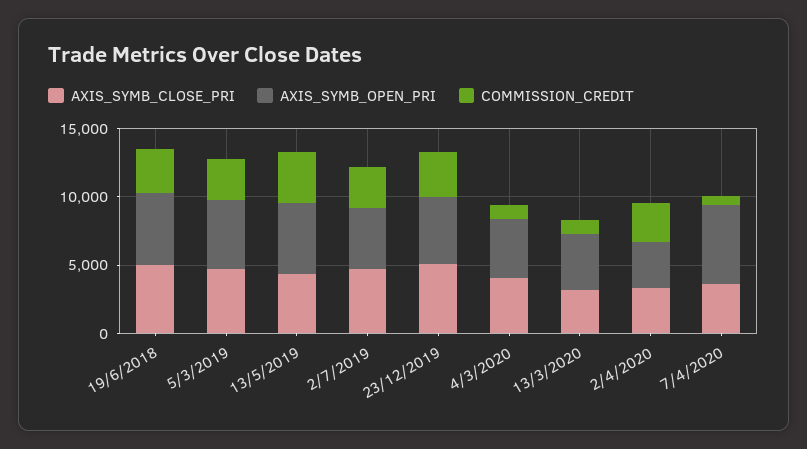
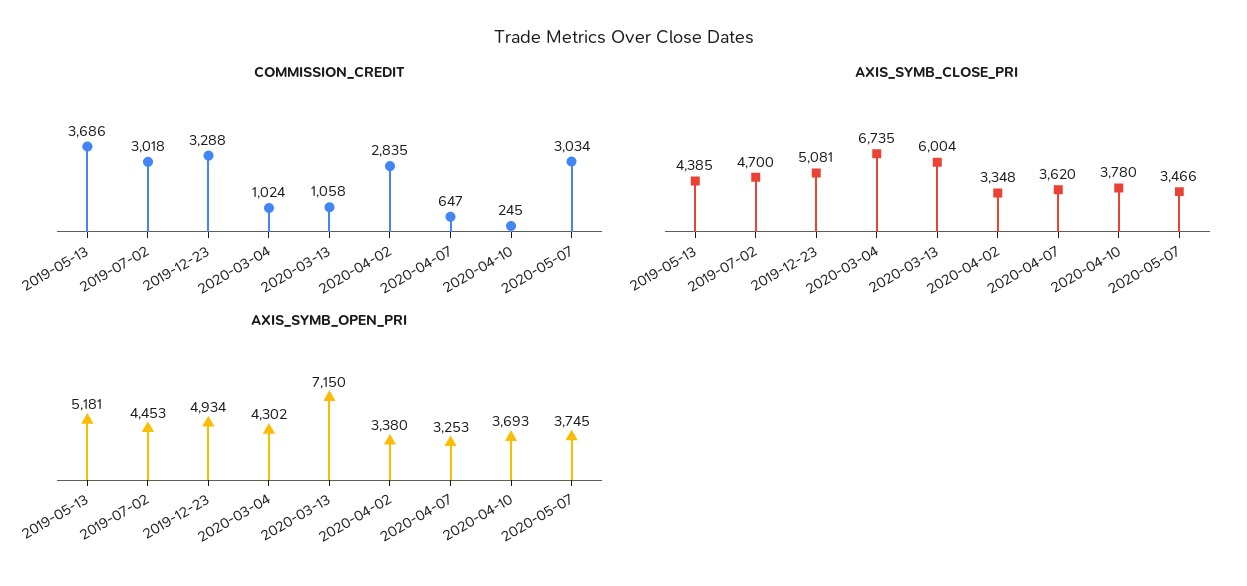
AXIS_SYMB_CLOSE_PRI, 19/6/2018: 5000 -> none
AXIS_SYMB_OPEN_PRI, 19/6/2018: 5000 -> none
COMMISSION_CREDIT, 19/6/2018: 3000 -> none
AXIS_SYMB_CLOSE_PRI, 5/3/2019: 5000 -> none
AXIS_SYMB_OPEN_PRI, 5/3/2019: 5000 -> none
COMMISSION_CREDIT, 5/3/2019: 3000 -> none
AXIS_SYMB_CLOSE_PRI, 4/3/2020: 4000 -> 6735
AXIS_SYMB_CLOSE_PRI, 13/3/2020: 3000 -> 6004
AXIS_SYMB_OPEN_PRI, 13/3/2020: 4000 -> 7150
AXIS_SYMB_OPEN_PRI, 7/4/2020: 6000 -> 3253
COMMISSION_CREDIT, 2020-04-10: none -> 245
COMMISSION_CREDIT, 2020-05-07: none -> 3034
AXIS_SYMB_CLOSE_PRI, 2020-04-10: none -> 3780
AXIS_SYMB_CLOSE_PRI, 2020-05-07: none -> 3466
AXIS_SYMB_OPEN_PRI, 2020-04-10: none -> 3693
AXIS_SYMB_OPEN_PRI, 2020-05-07: none -> 3745

